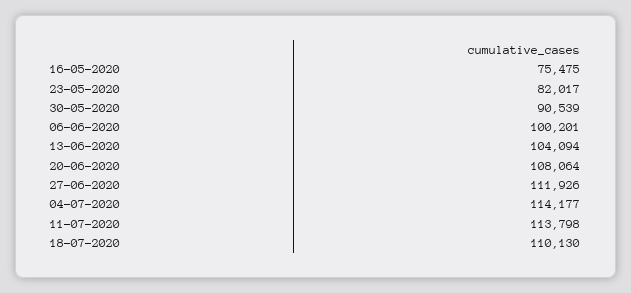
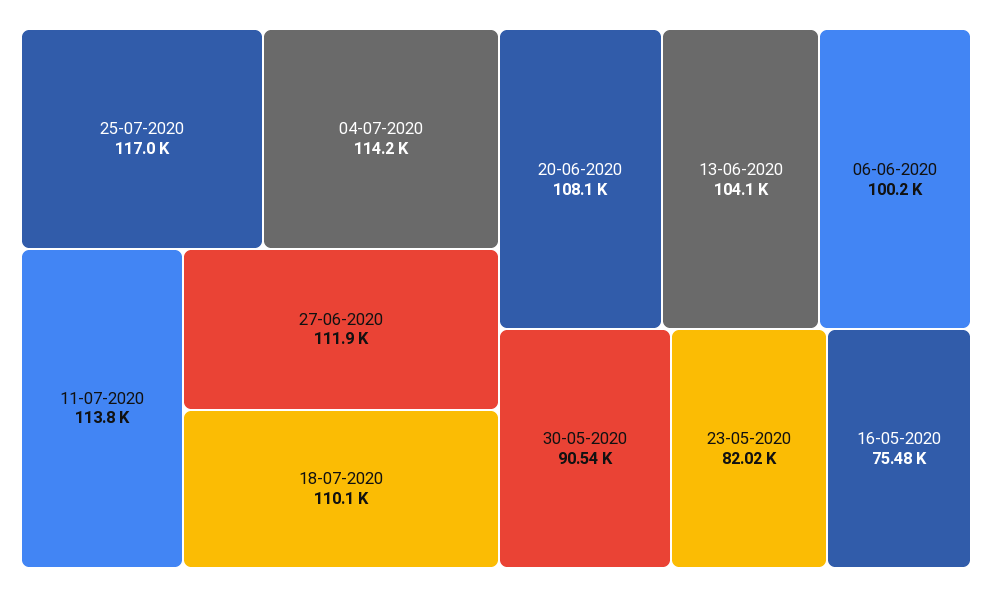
25-07-2020: none -> 117000

